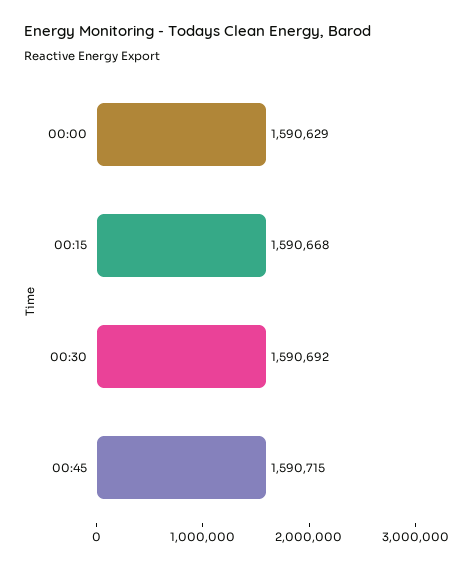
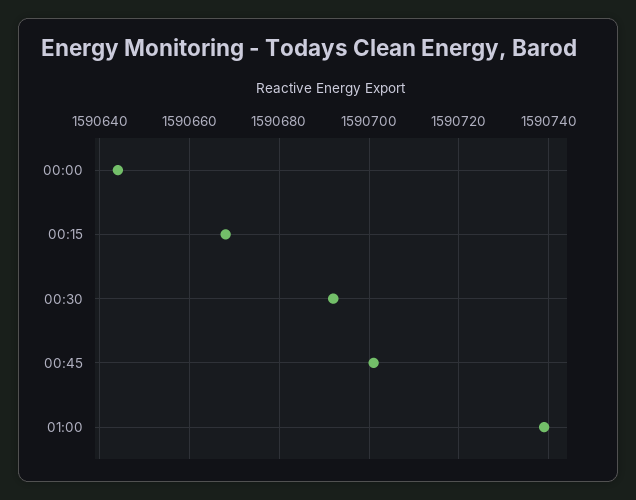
00:00: 1590629 -> 1590645
00:45: 1590715 -> 1590700
01:00: none -> 1590740

